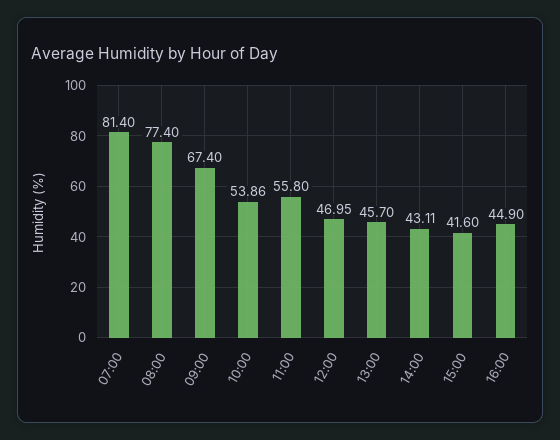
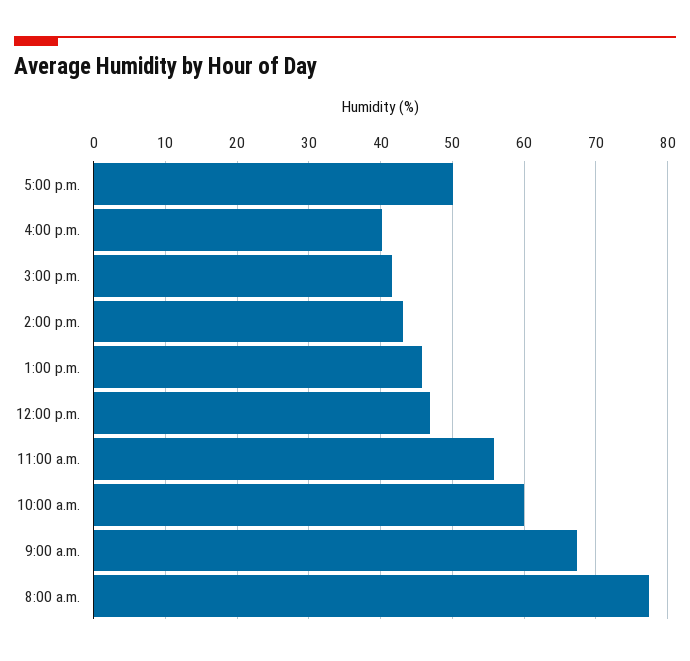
07:00: 81.4 -> none
10:00: 53.86 -> 60
16:00: 44.9 -> 40
5:00 p.m.: none -> 50

